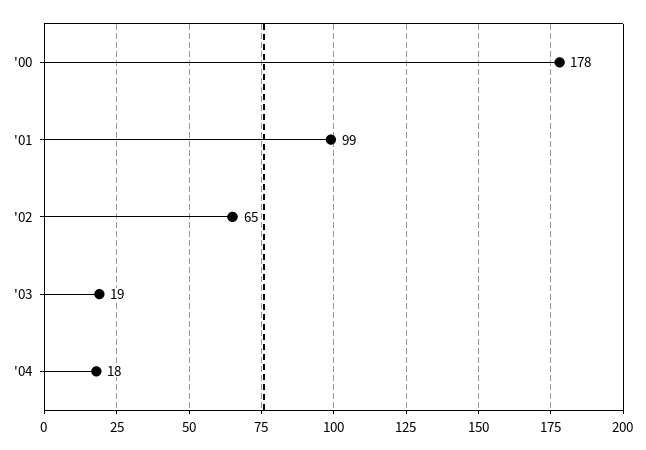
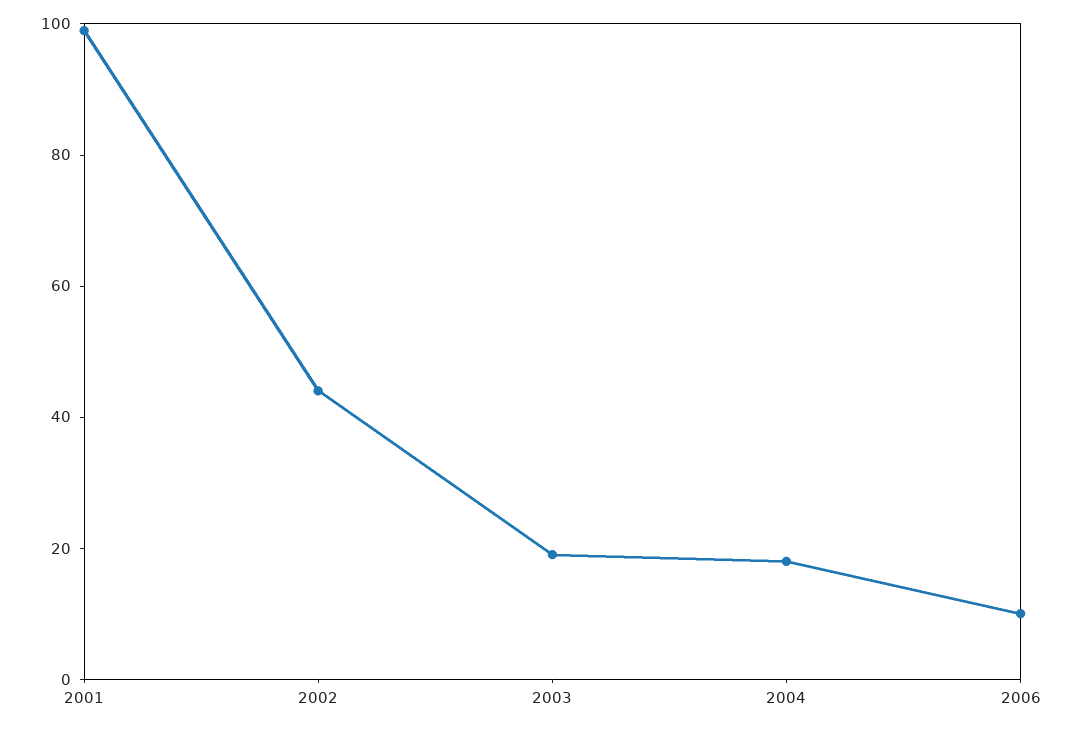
'00: 178 -> none
'02: 65 -> 45
2006: none -> 10

